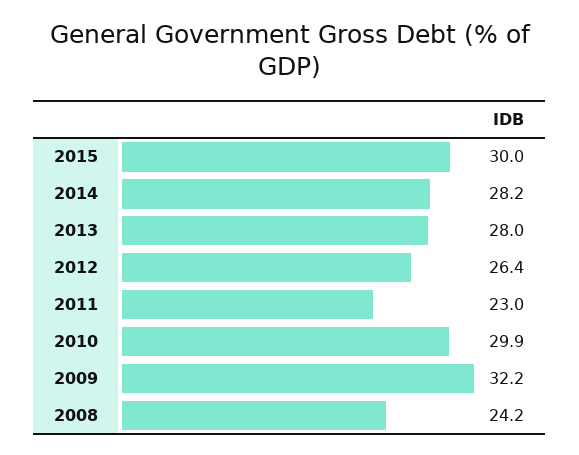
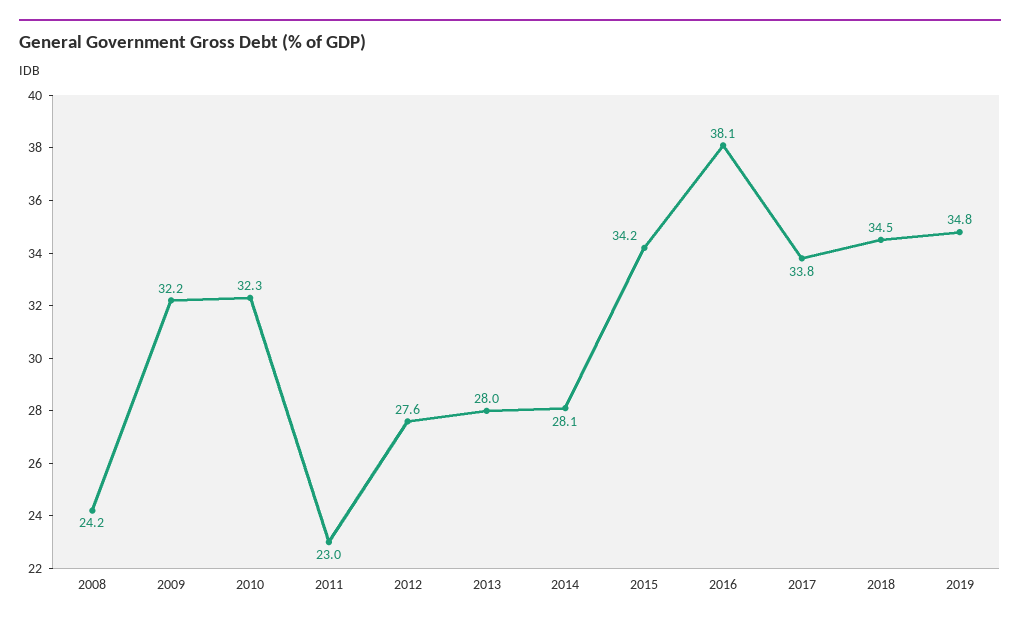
2015: 30 -> 34.2
2014: 28.2 -> 28.1
2012: 26.4 -> 27.6
2010: 29.9 -> 32.3
2016: none -> 38.1
2017: none -> 33.8
2018: none -> 34.5
2019: none -> 34.8

